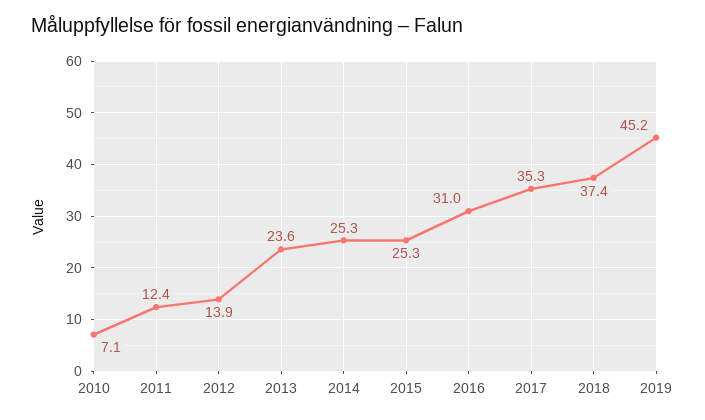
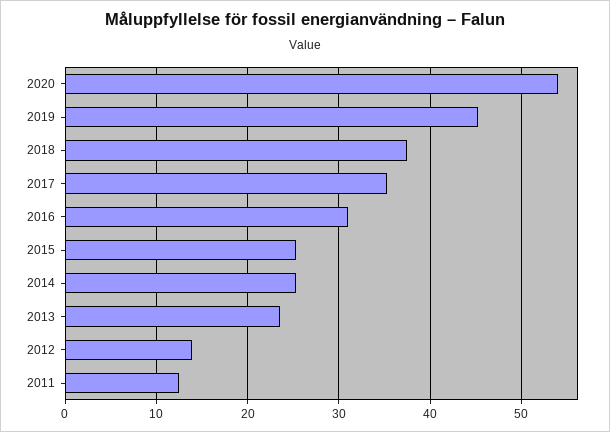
2010: 7.1 -> none
2020: none -> 54

